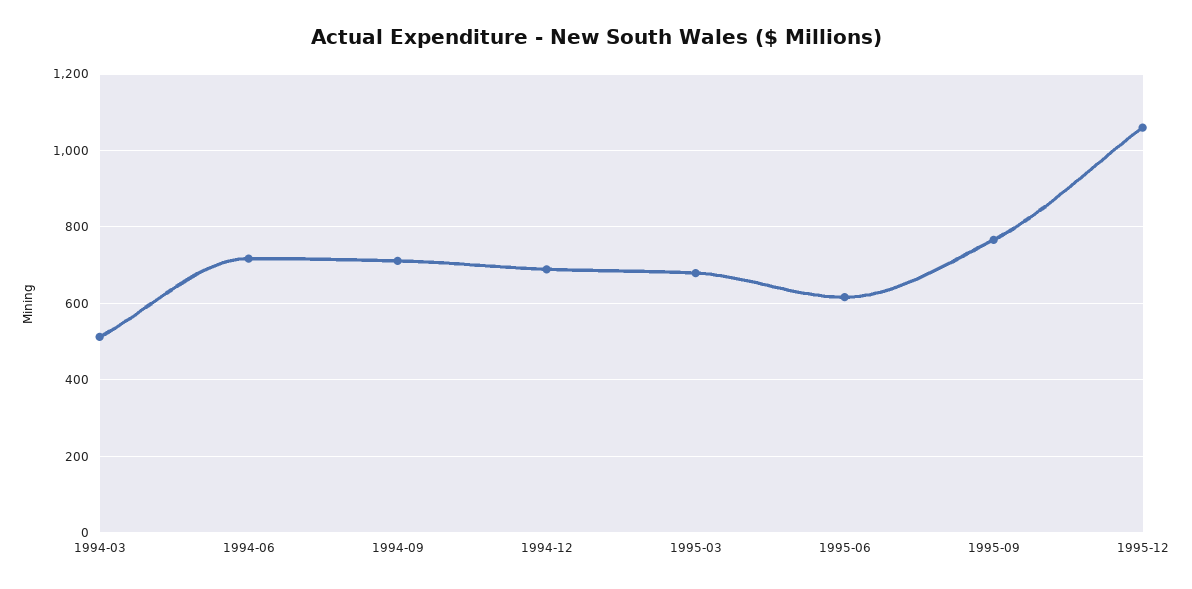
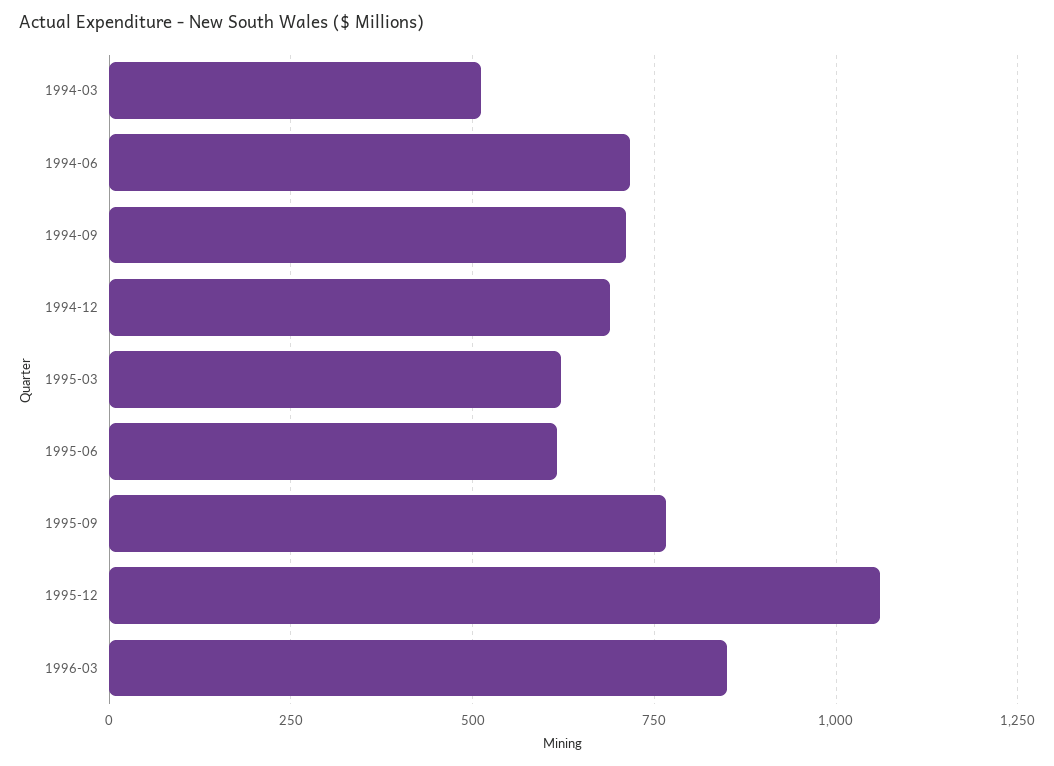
1995-03: 680 -> 625
1996-03: none -> 850

